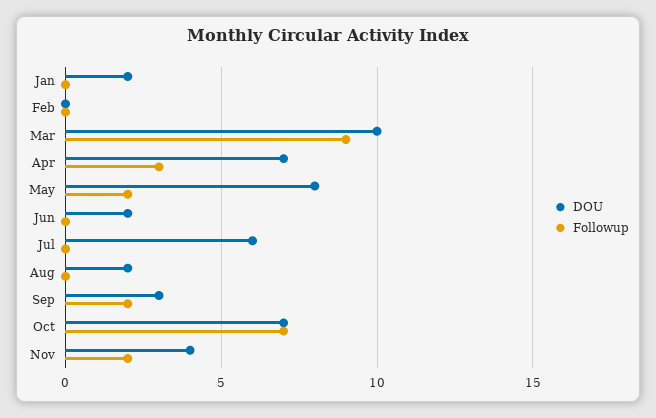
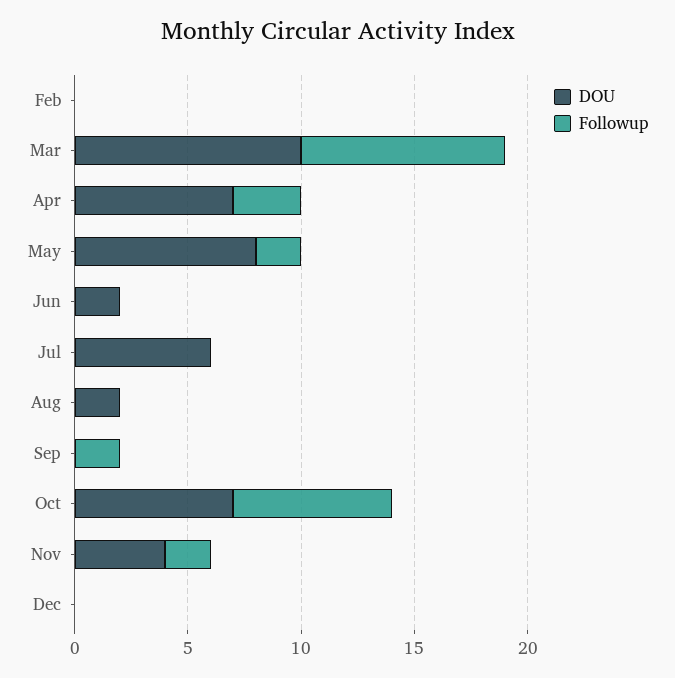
DOU, Jan: 2 -> none
Followup, Jan: 0 -> none
DOU, Sep: 3 -> 0
DOU, Dec: none -> 0
Followup, Dec: none -> 0

